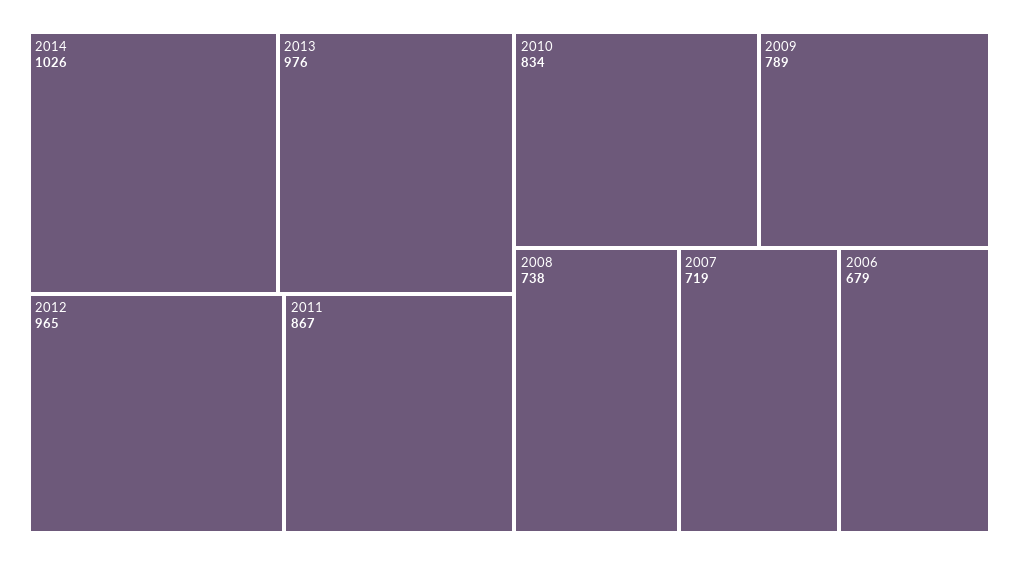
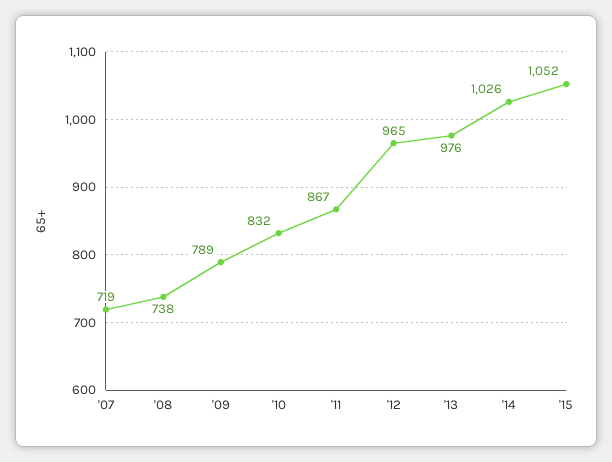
2010: 834 -> 832
2006: 679 -> none
'15: none -> 1052

